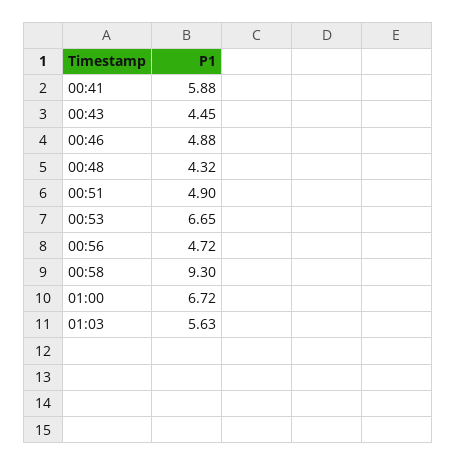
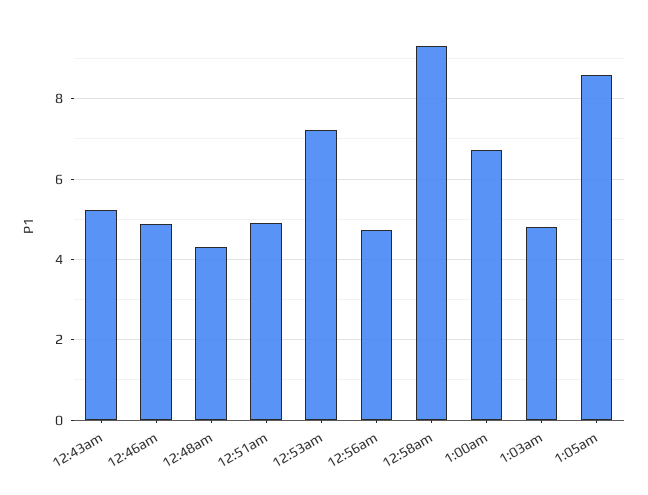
00:41: 5.88 -> none
00:43: 4.45 -> 5.2
00:53: 6.65 -> 7.2
01:03: 5.63 -> 4.8
1:05am: none -> 8.6

